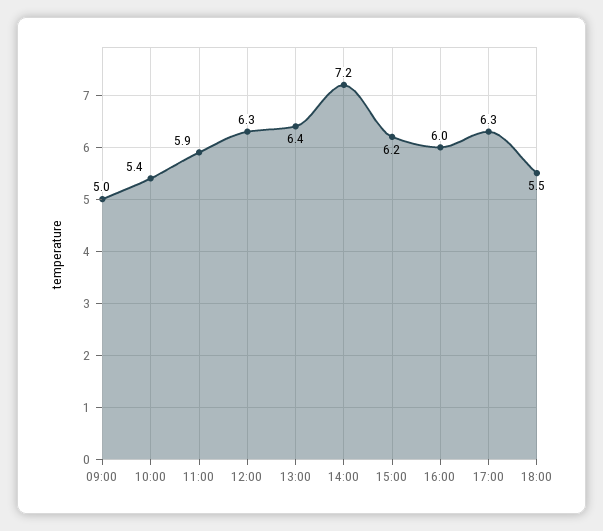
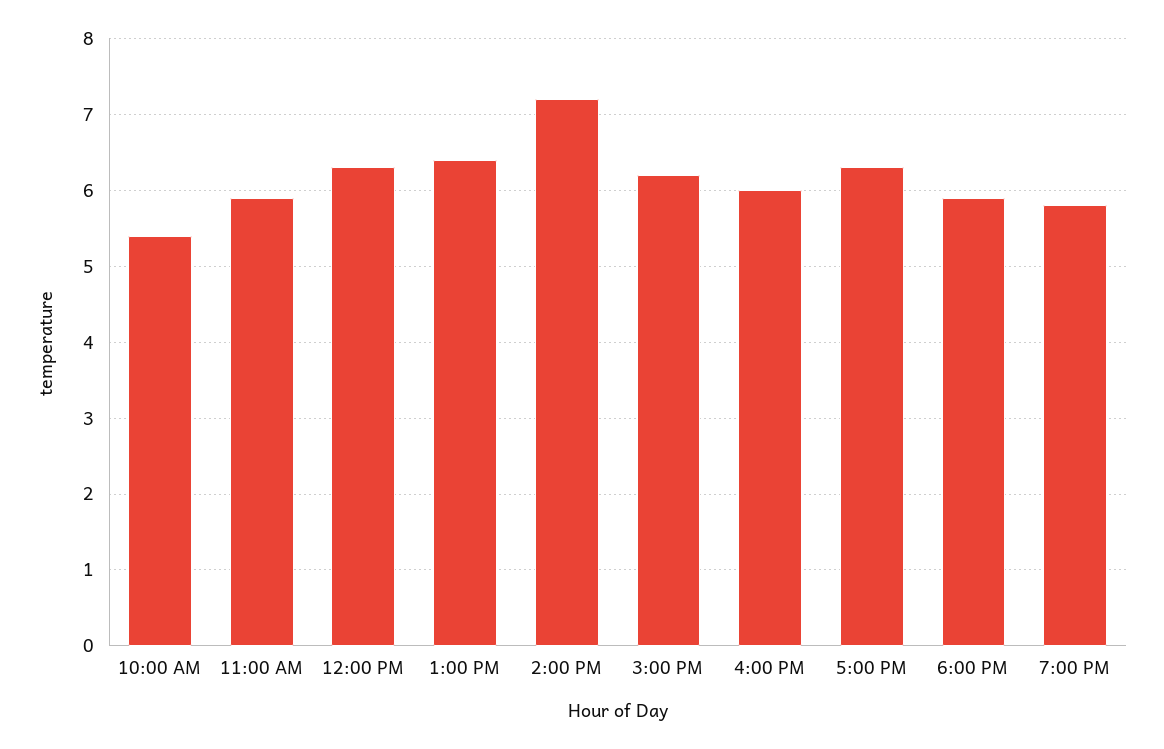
09:00: 5 -> none
18:00: 5.5 -> 5.9
7:00 PM: none -> 5.8

